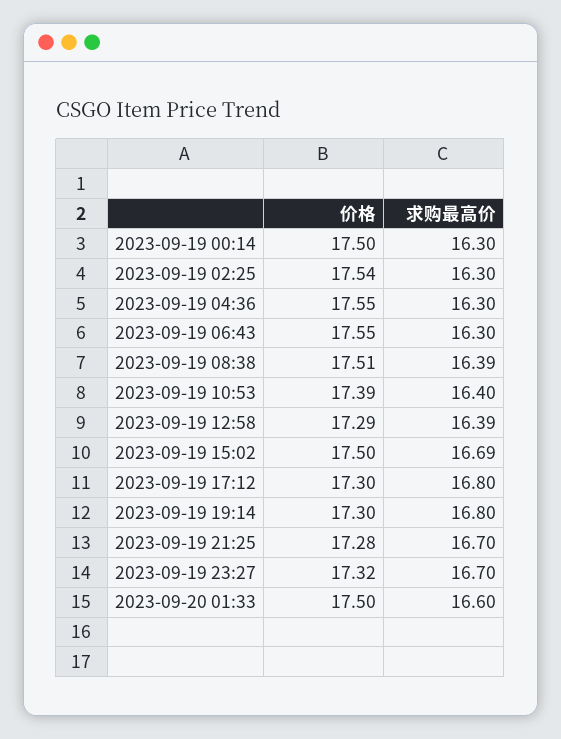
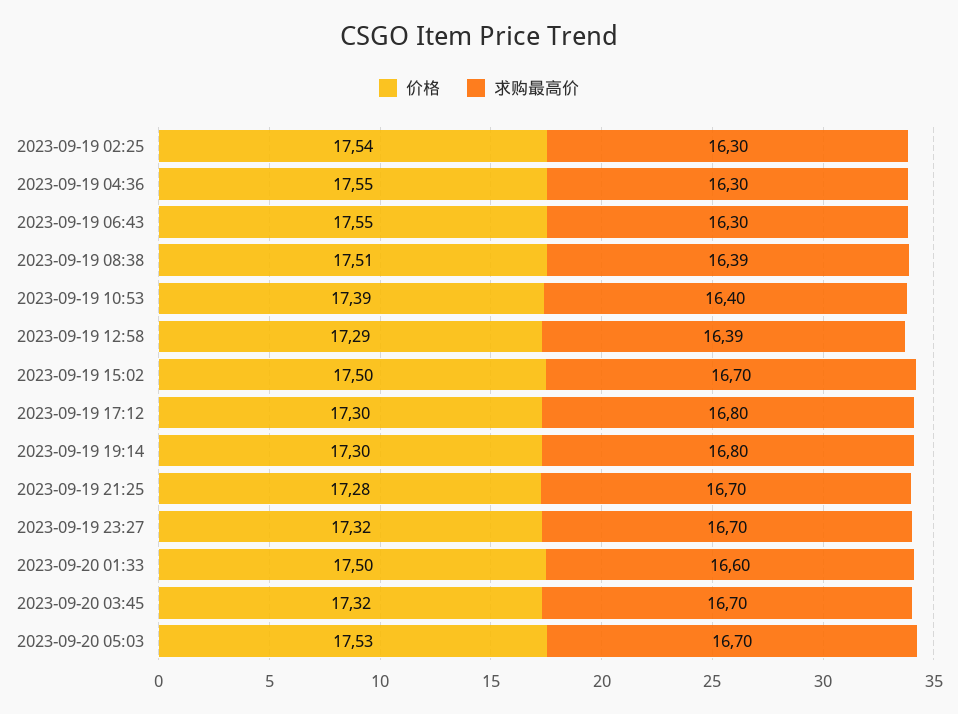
价格, 2023-09-19 00:14: 17.5 -> none
求购最高价, 2023-09-19 00:14: 16.3 -> none
求购最高价, 2023-09-19 15:02: 16.69 -> 16.7
价格, 2023-09-20 03:45: none -> 17.32
求购最高价, 2023-09-20 03:45: none -> 16.7
价格, 2023-09-20 05:03: none -> 17.53
求购最高价, 2023-09-20 05:03: none -> 16.7

